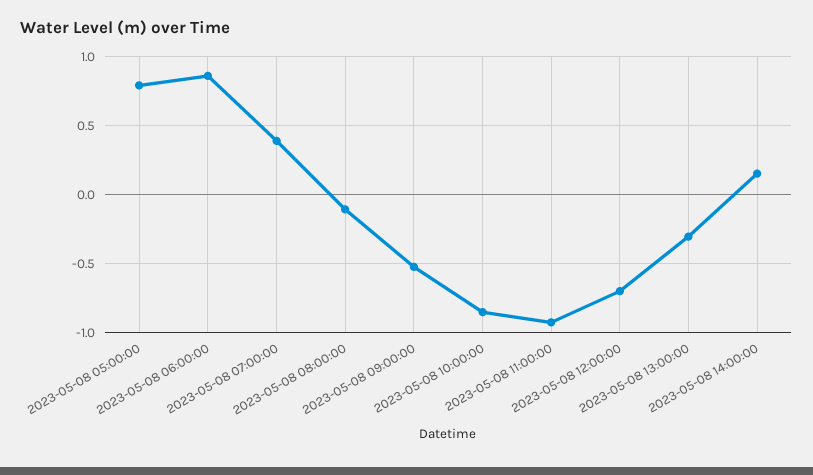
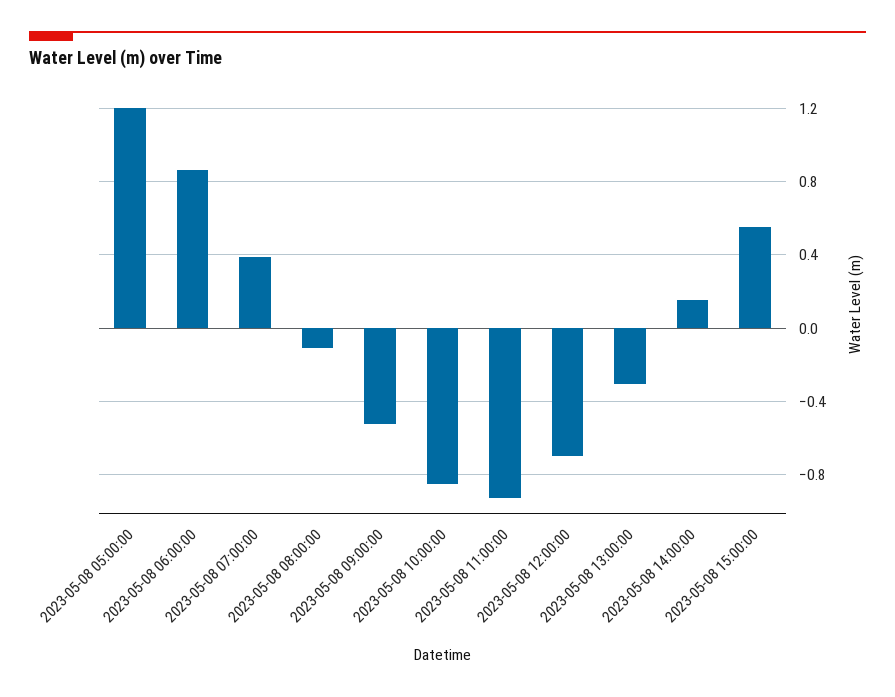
2023-05-08 05:00:00: 0.8 -> 1.2
2023-05-08 15:00:00: none -> 0.55

